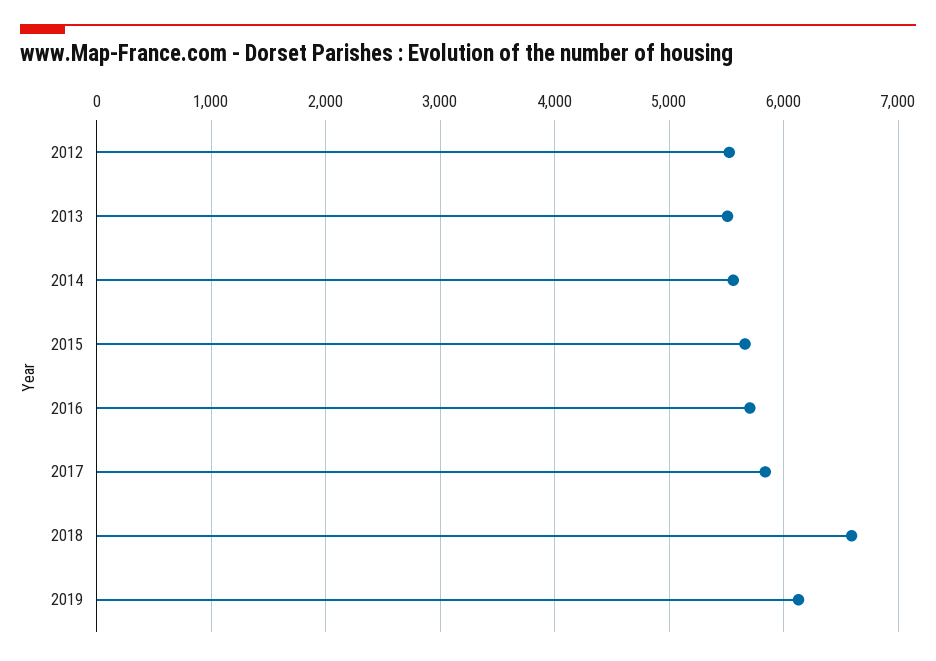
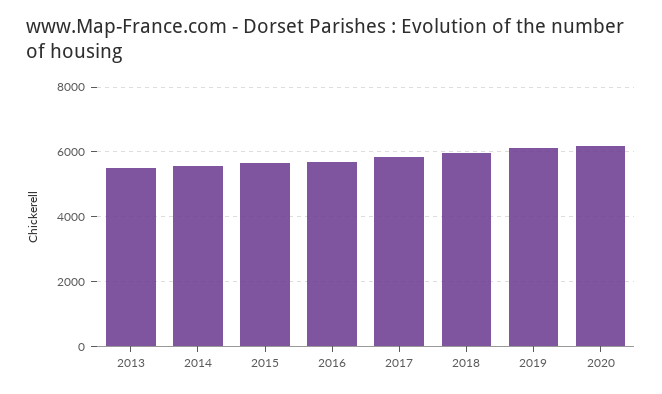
2012: 5500 -> none
2018: 6600 -> 6000
2020: none -> 6200

